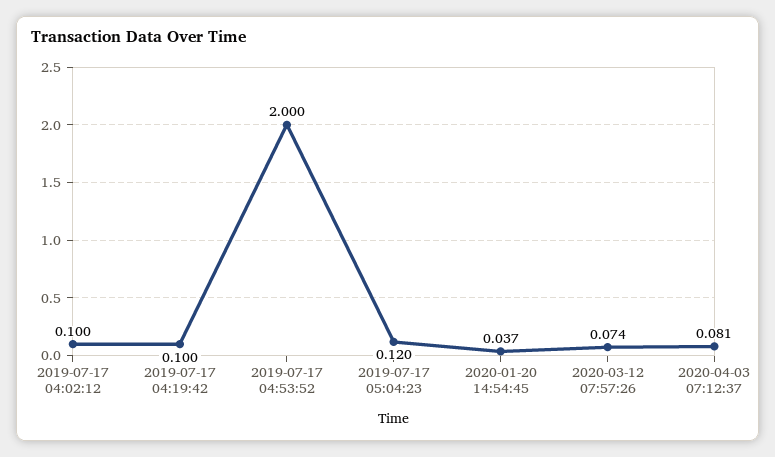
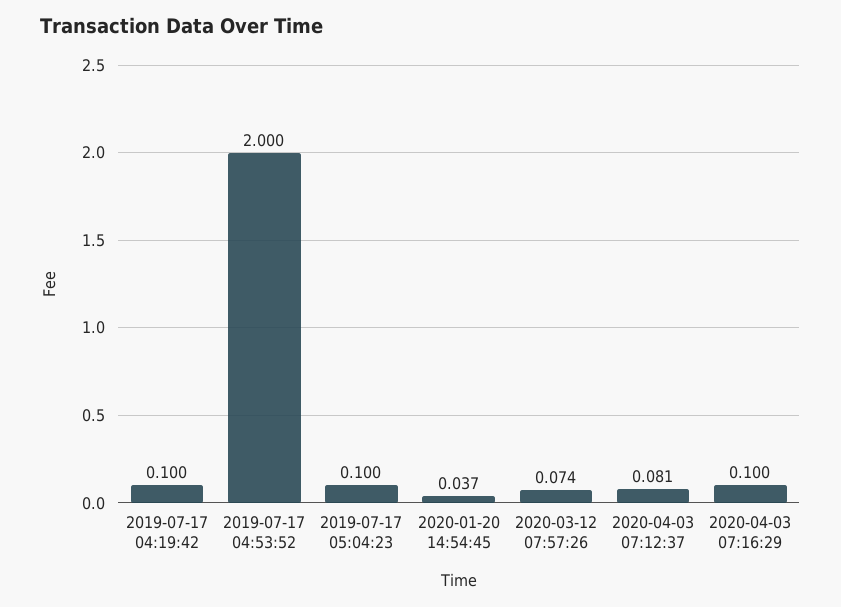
2019-07-17 04:02:12: 0.1 -> none
2019-07-17 05:04:23: 0.12 -> 0.1
2020-04-03 07:16:29: none -> 0.1

